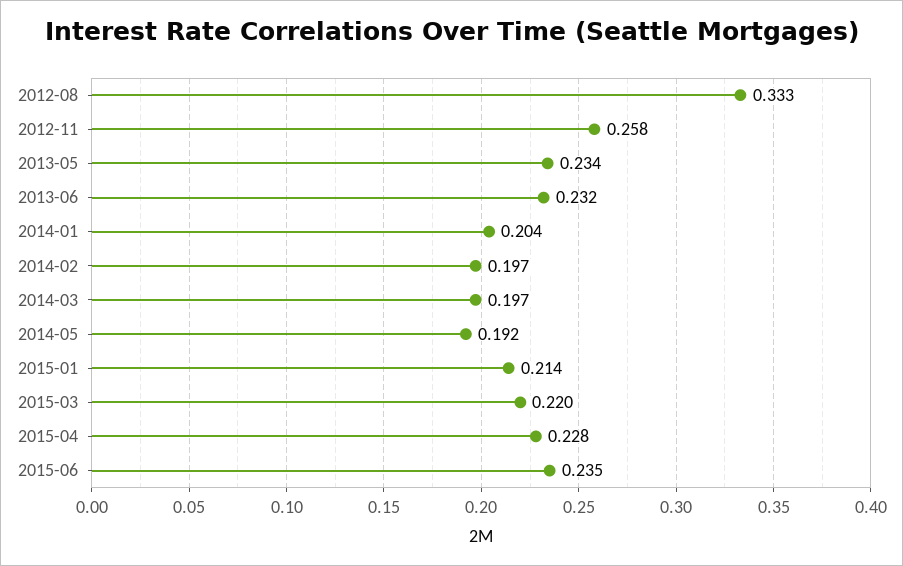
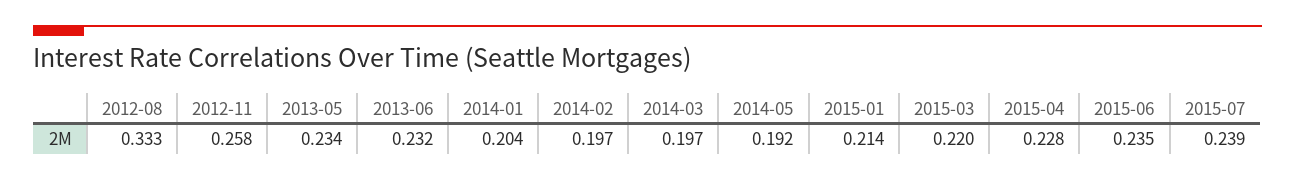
2015-07: none -> 0.239

